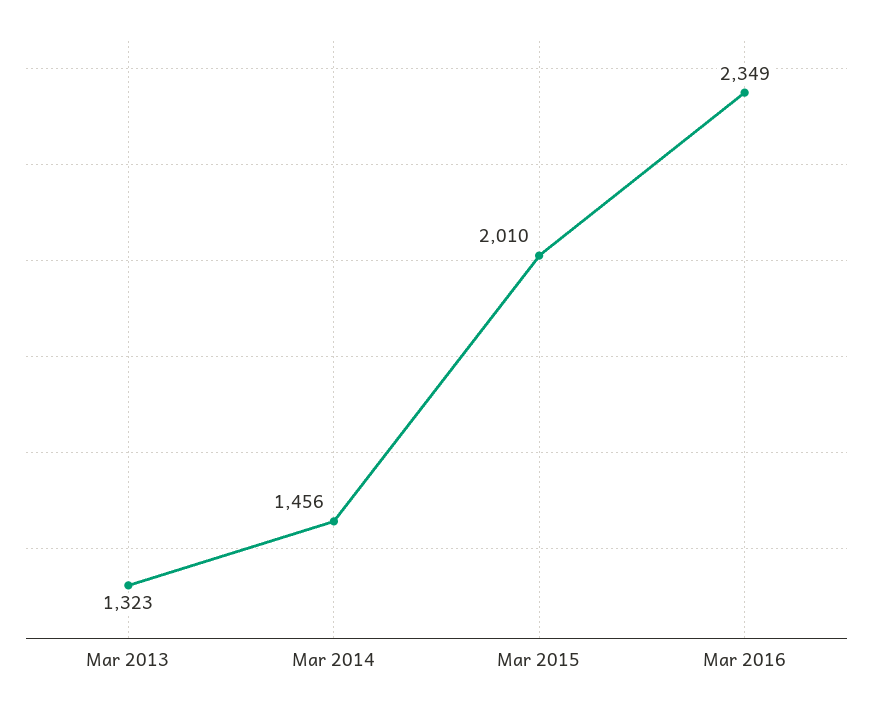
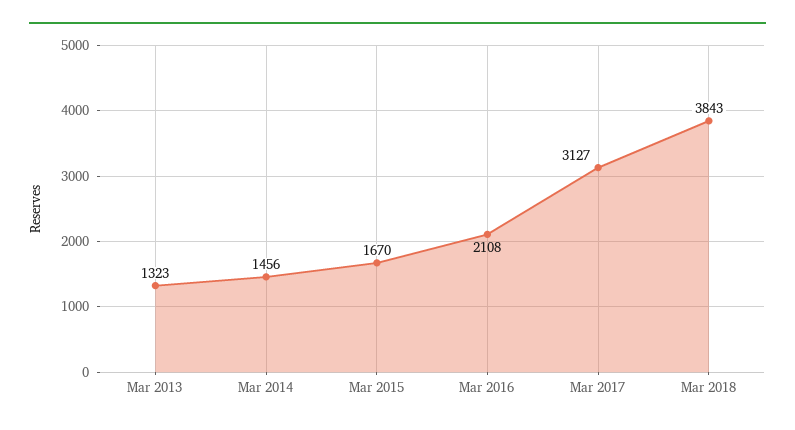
Mar 2015: 2010 -> 1670
Mar 2016: 2349 -> 2108
Mar 2017: none -> 3127
Mar 2018: none -> 3843

